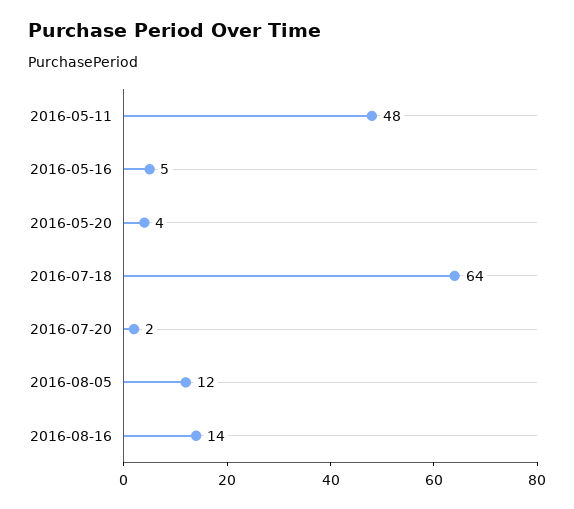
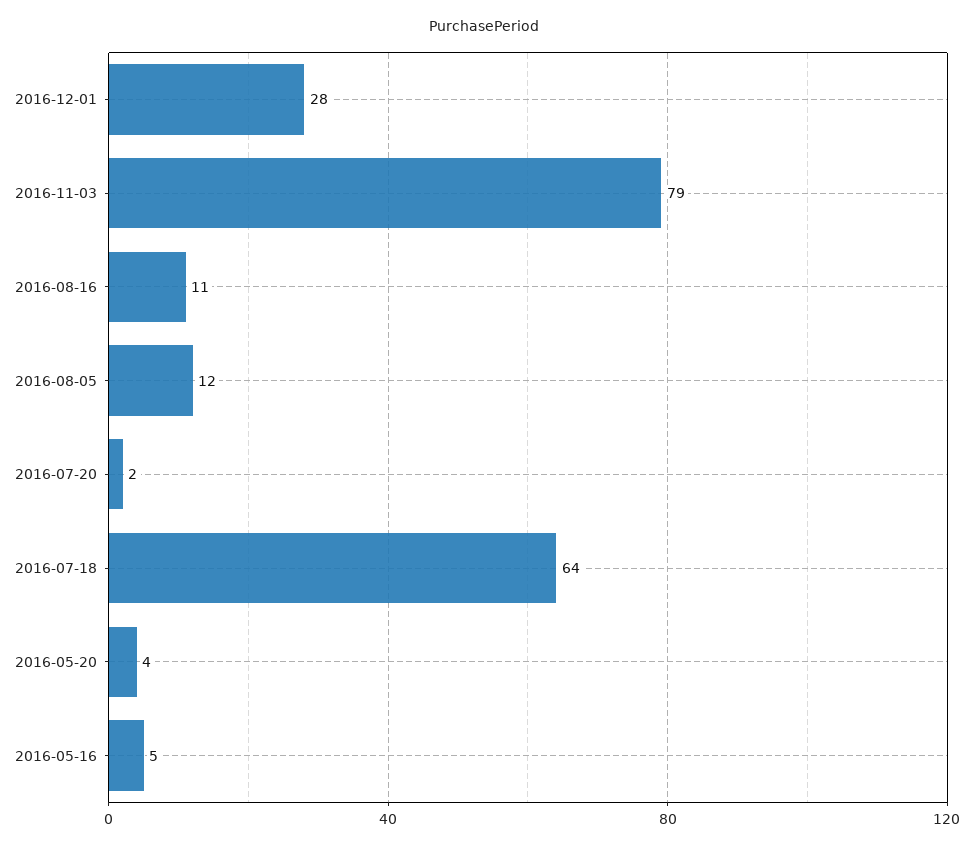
2016-05-11: 48 -> none
2016-08-16: 14 -> 11
2016-12-01: none -> 28
2016-11-03: none -> 79

